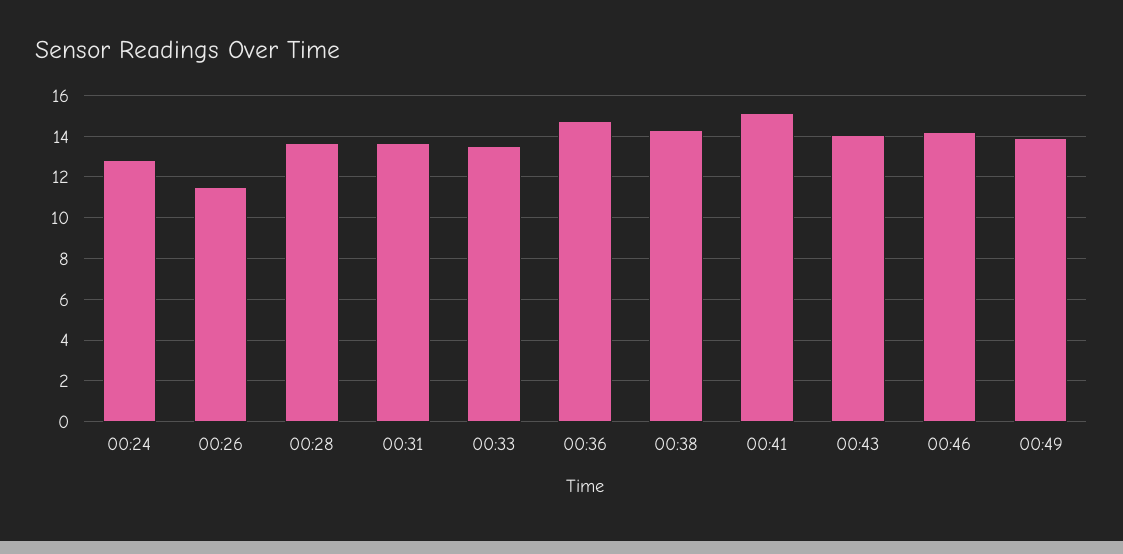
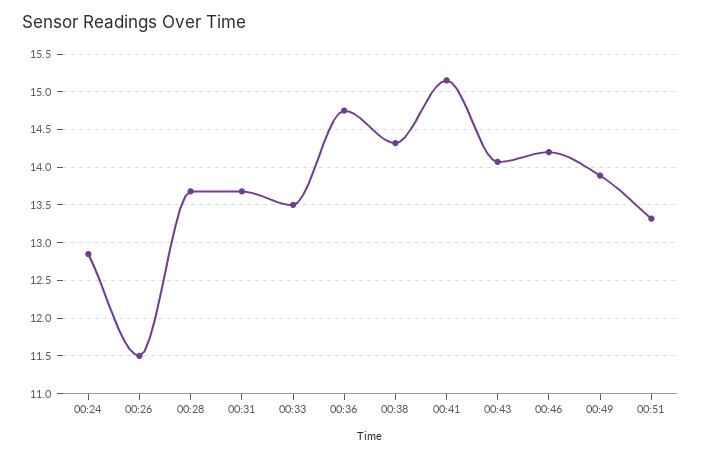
00:51: none -> 13.3

